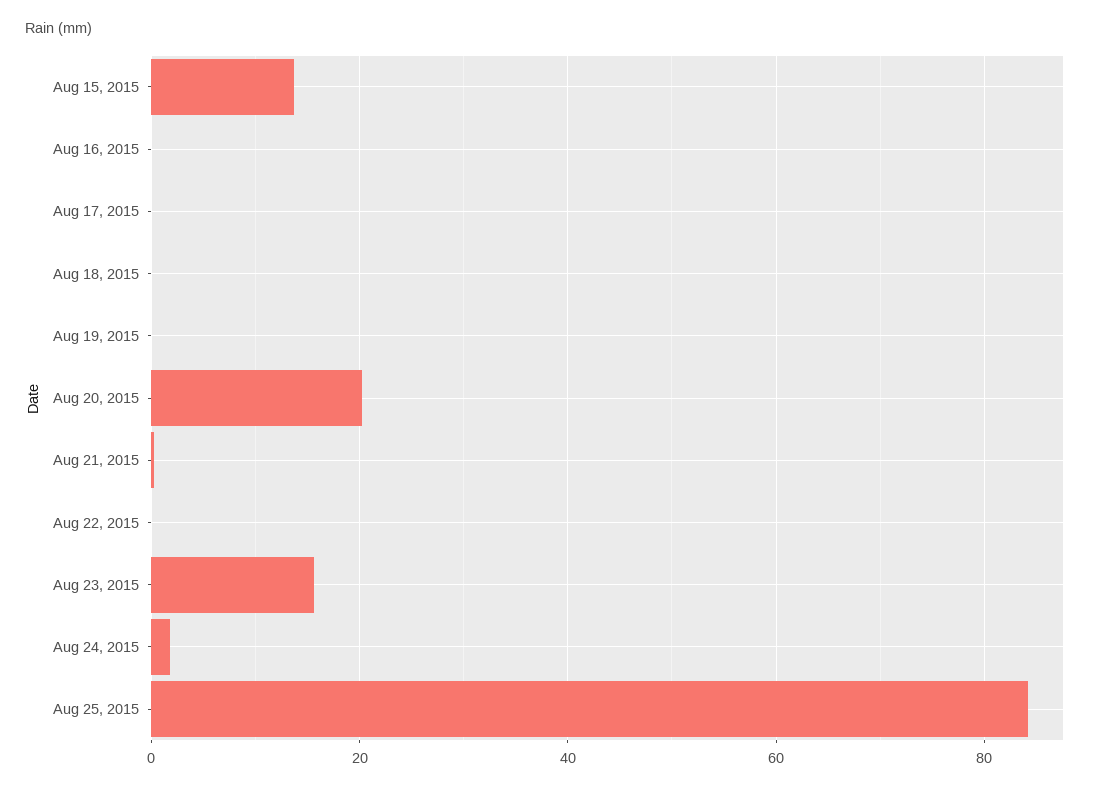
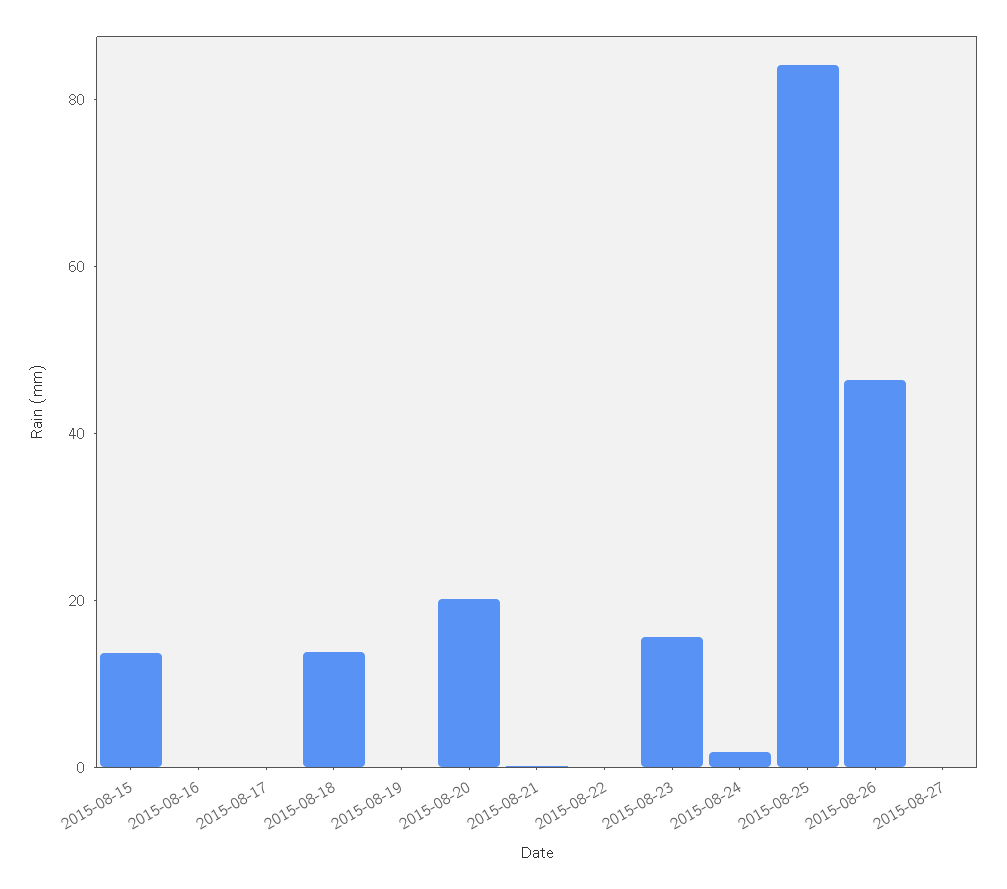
Aug 18, 2015: 0 -> 15
2015-08-26: none -> 45
2015-08-27: none -> 0

